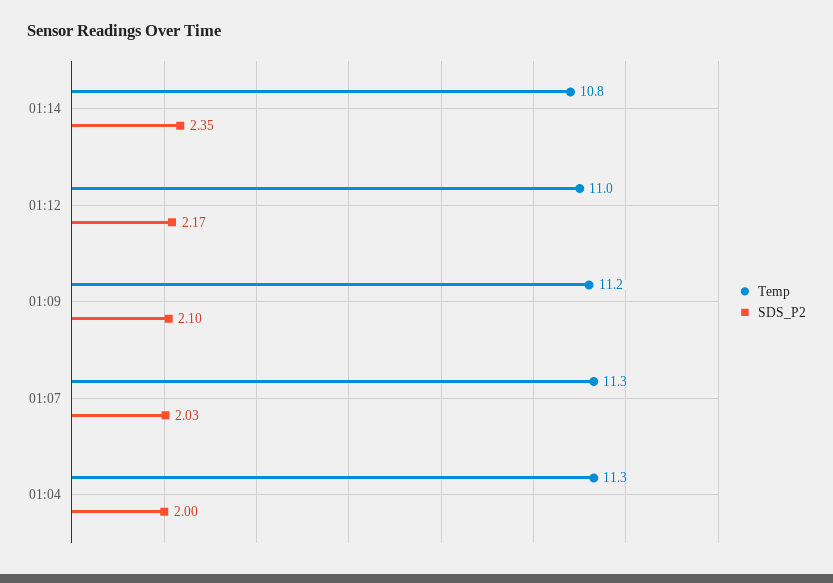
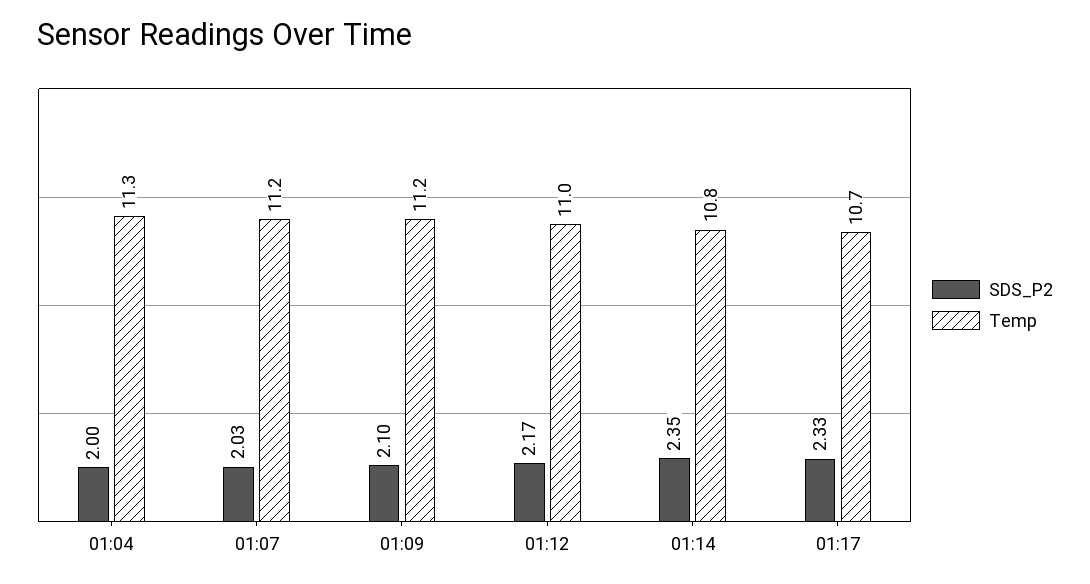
Temp, 01:07: 11.3 -> 11.2
SDS_P2, 01:17: none -> 2.33
Temp, 01:17: none -> 10.7

